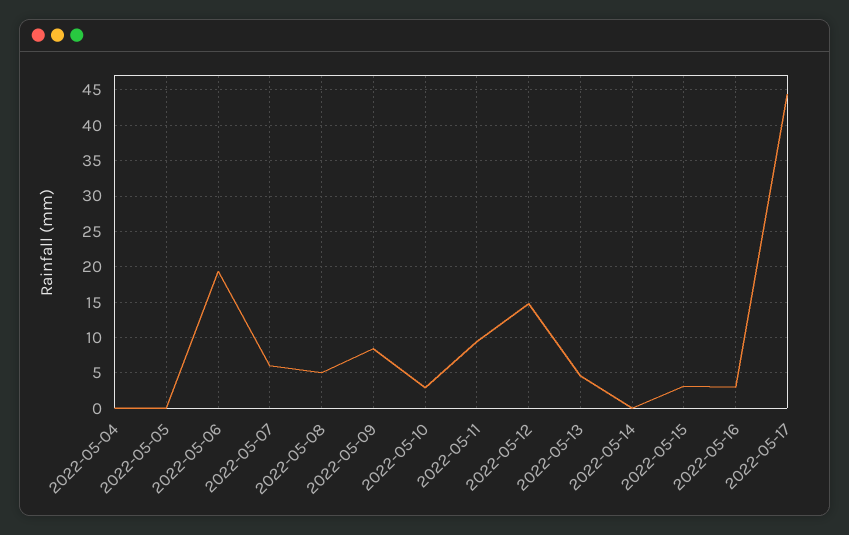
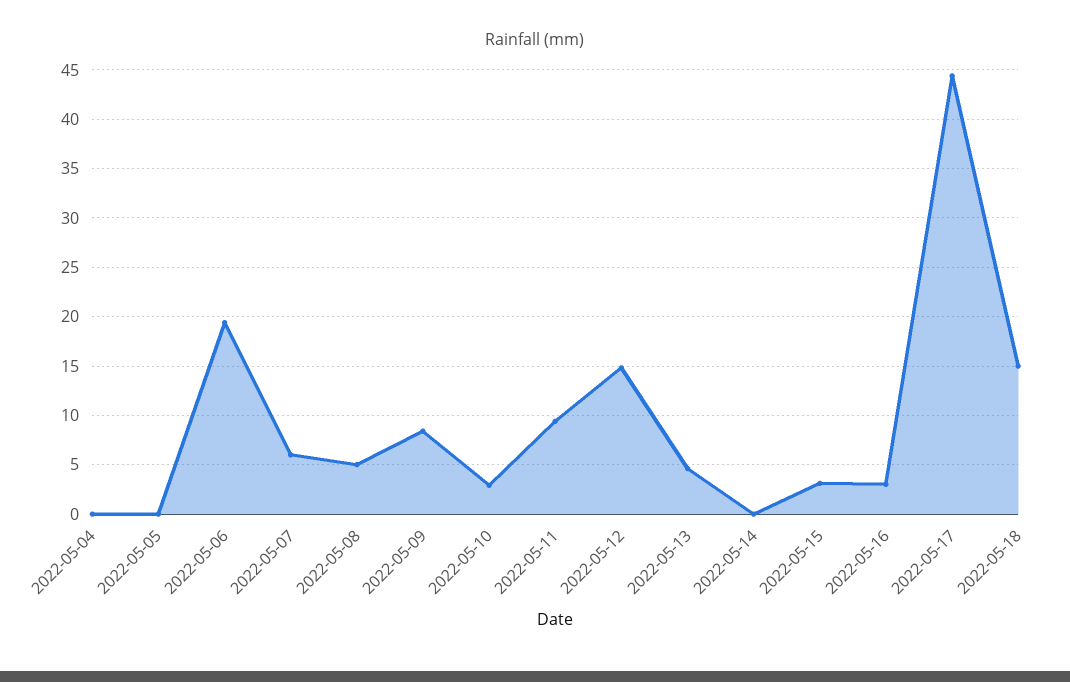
2022-05-18: none -> 15

